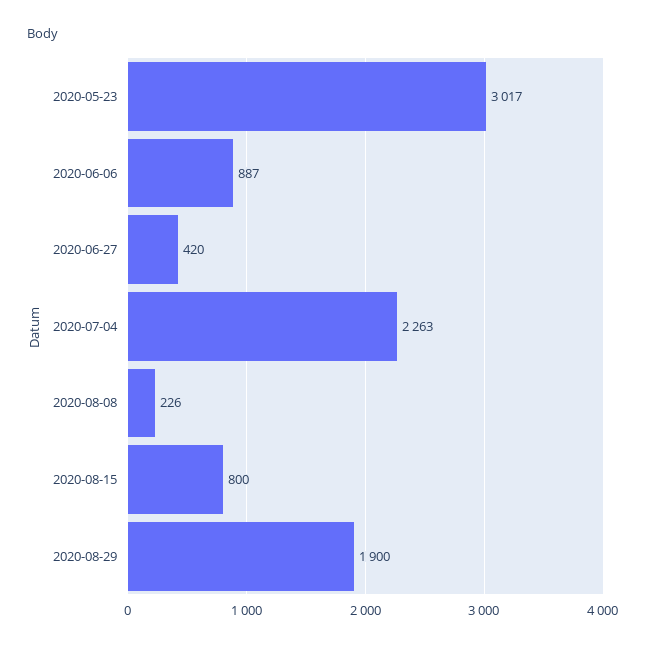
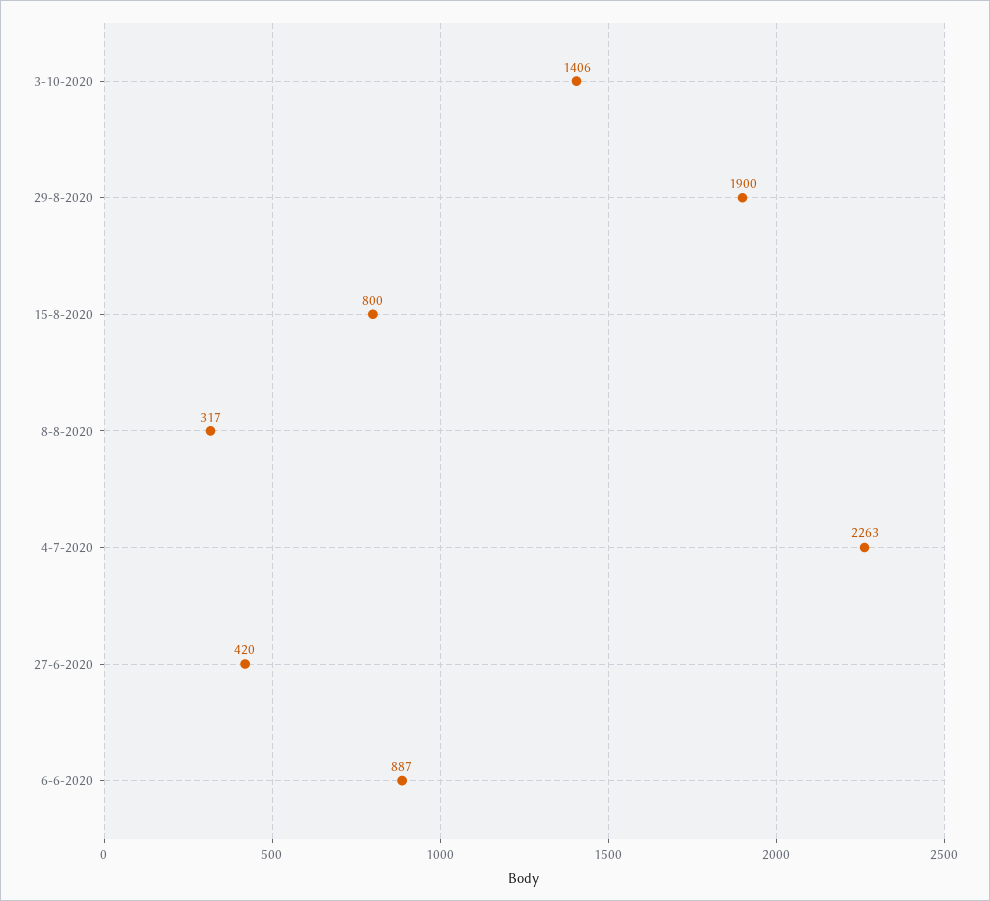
2020-05-23: 3017 -> none
2020-08-08: 226 -> 317
3-10-2020: none -> 1406

